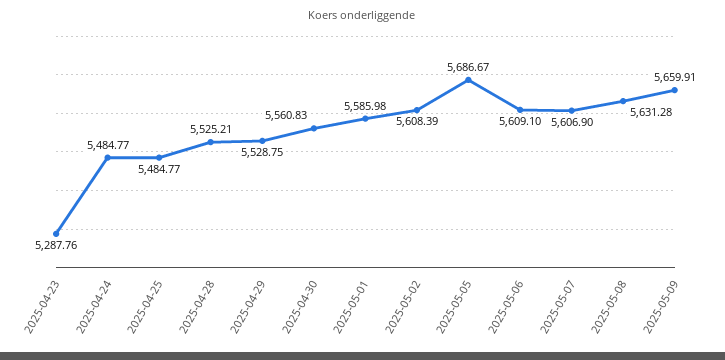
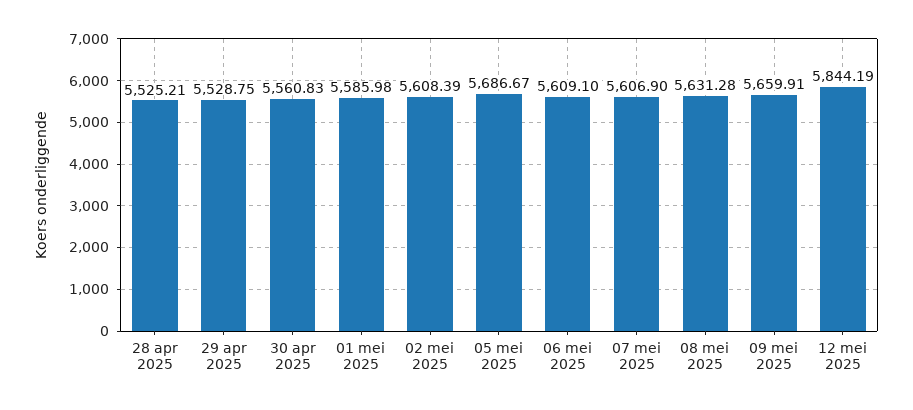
2025-04-23: 5287.76 -> none
2025-04-24: 5484.77 -> none
2025-04-25: 5484.77 -> none
12 mei 2025: none -> 5844.19

